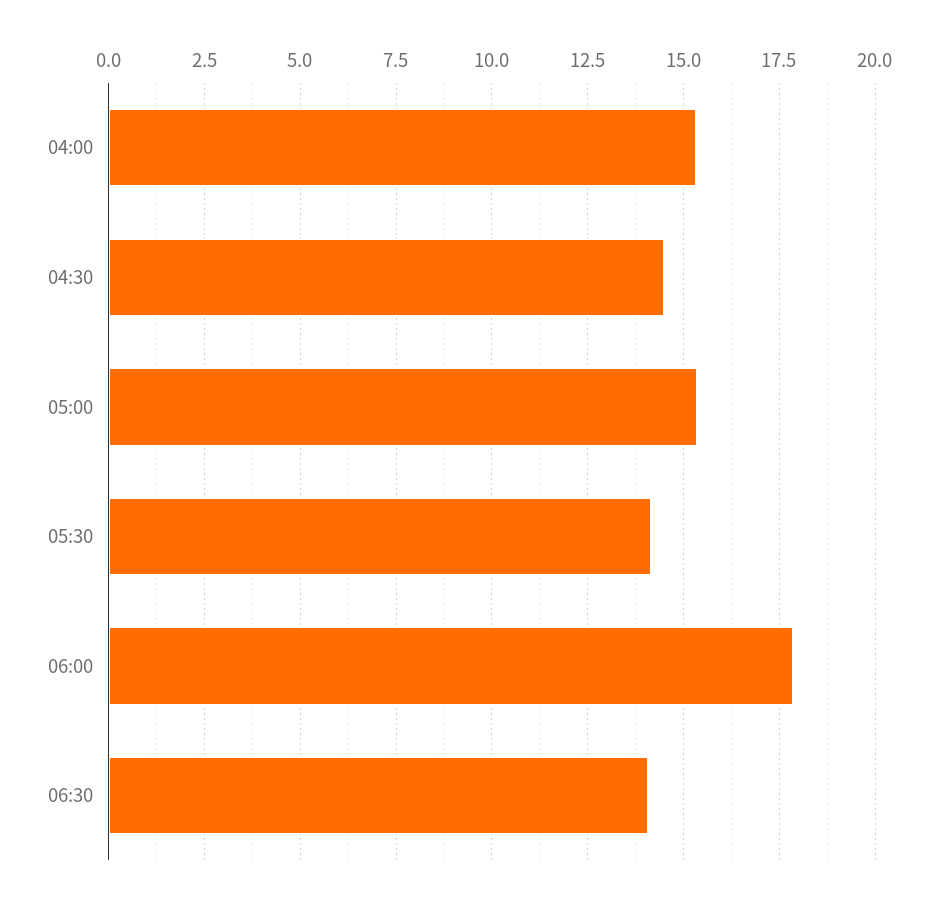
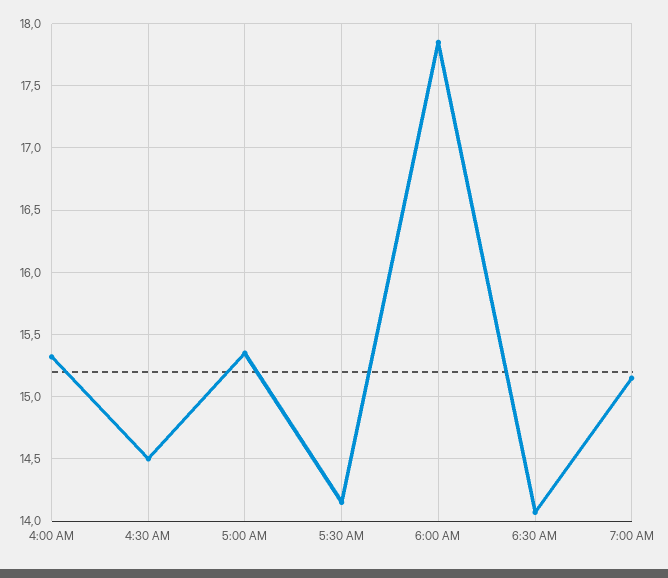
7:00 AM: none -> 15.15

